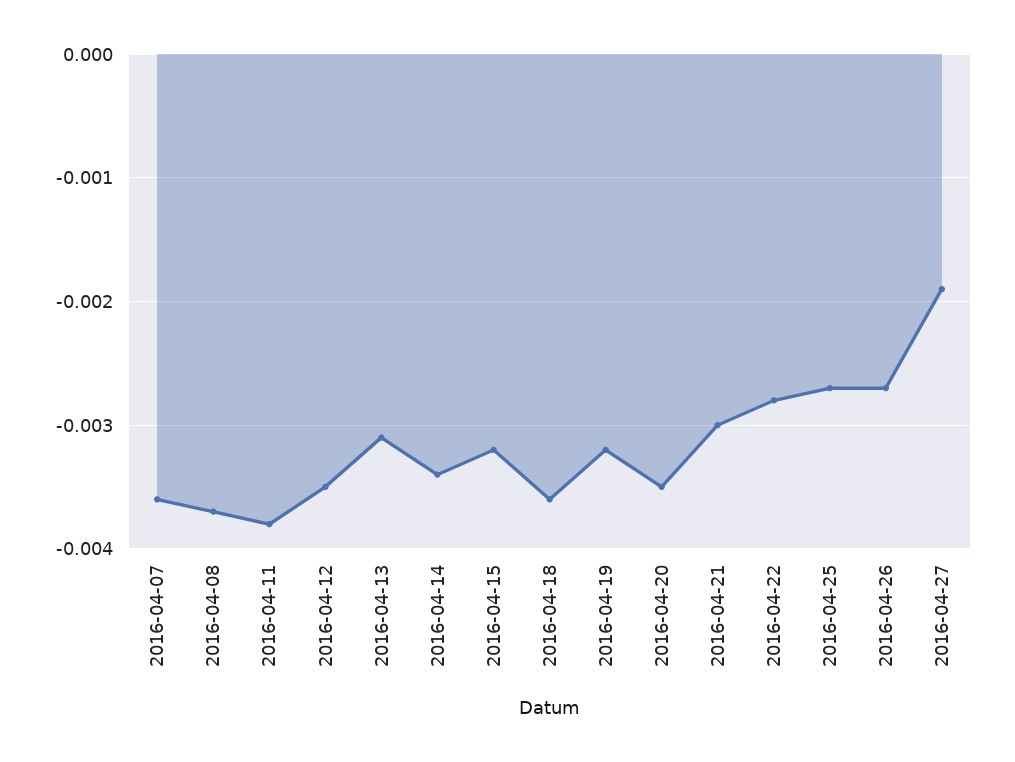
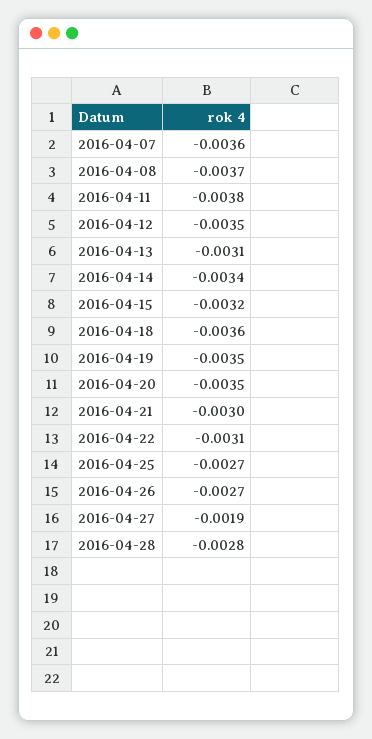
2016-04-19: -0.0032 -> -0.0035
2016-04-22: -0.0028 -> -0.0031
2016-04-28: none -> -0.0028

